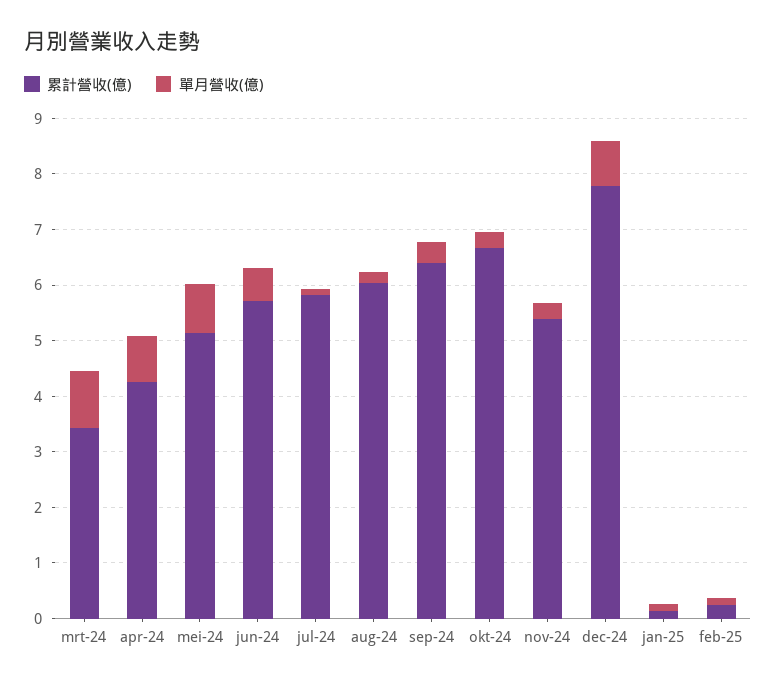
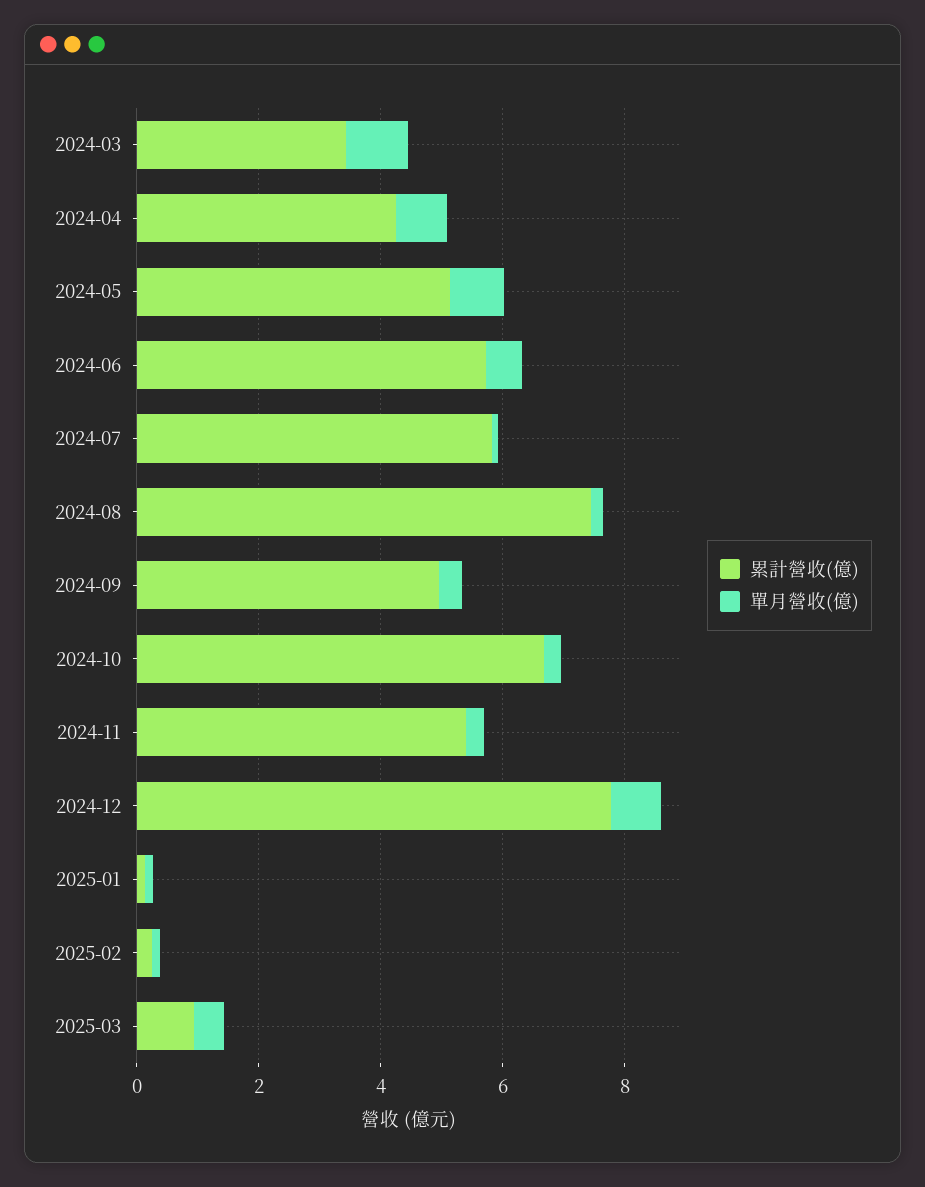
累計營收(億), aug-24: 6 -> 7.5
累計營收(億), sep-24: 6.4 -> 5
累計營收(億), 2025-03: none -> 1
單月營收(億), 2025-03: none -> 0.5

